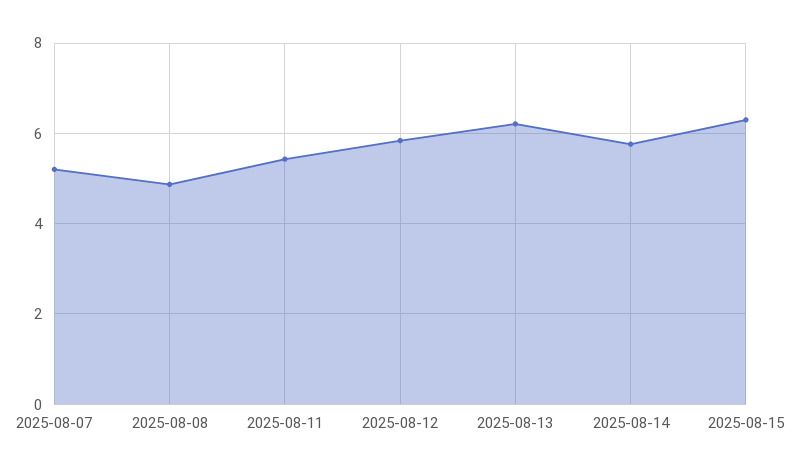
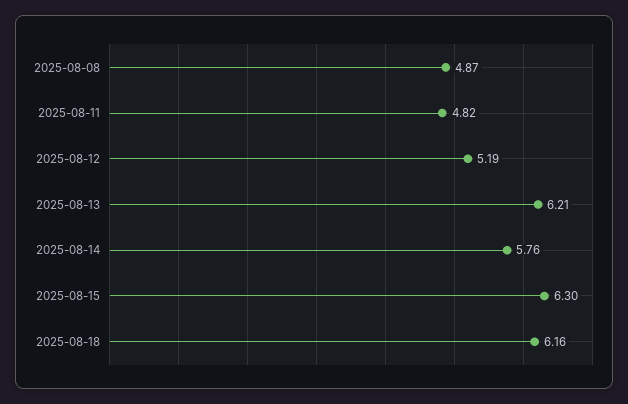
2025-08-07: 5.2 -> none
2025-08-11: 5.4 -> 4.82
2025-08-12: 5.8 -> 5.19
2025-08-18: none -> 6.16

